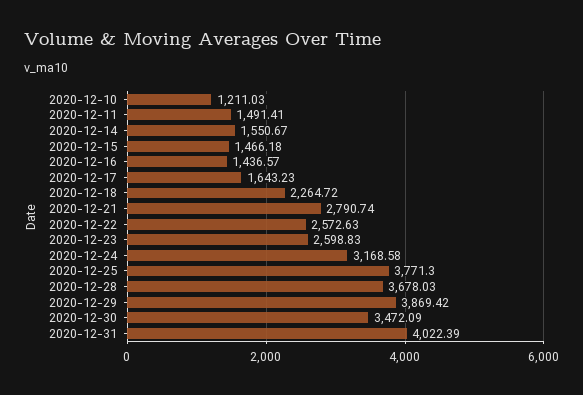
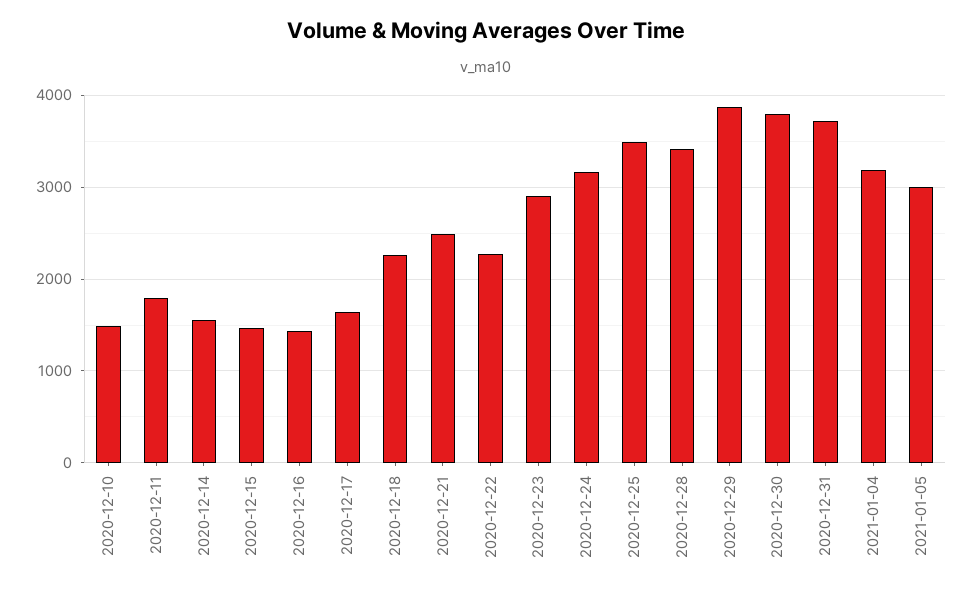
2020-12-10: 1211.03 -> 1500
2020-12-11: 1491.41 -> 1800
2020-12-21: 2790.74 -> 2500
2020-12-22: 2572.63 -> 2300
2020-12-23: 2598.83 -> 2900
2020-12-25: 3771.3 -> 3500
2020-12-28: 3678.03 -> 3400
2020-12-30: 3472.09 -> 3800
2020-12-31: 4022.39 -> 3700
2021-01-04: none -> 3200
2021-01-05: none -> 3000

